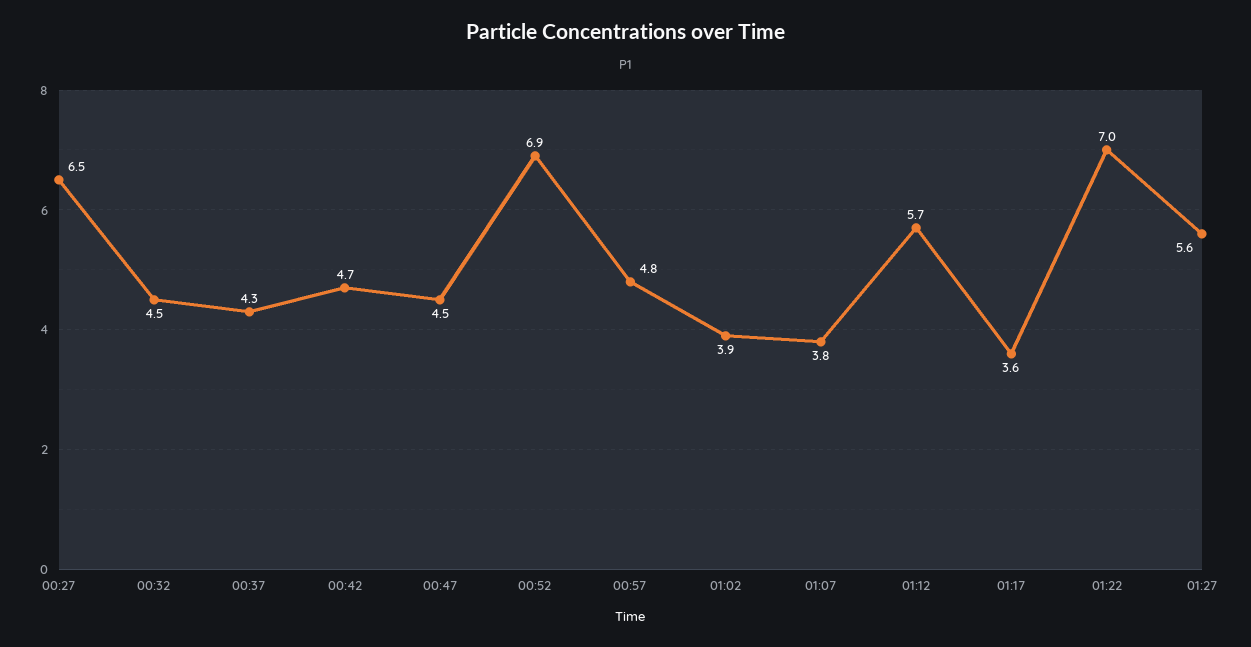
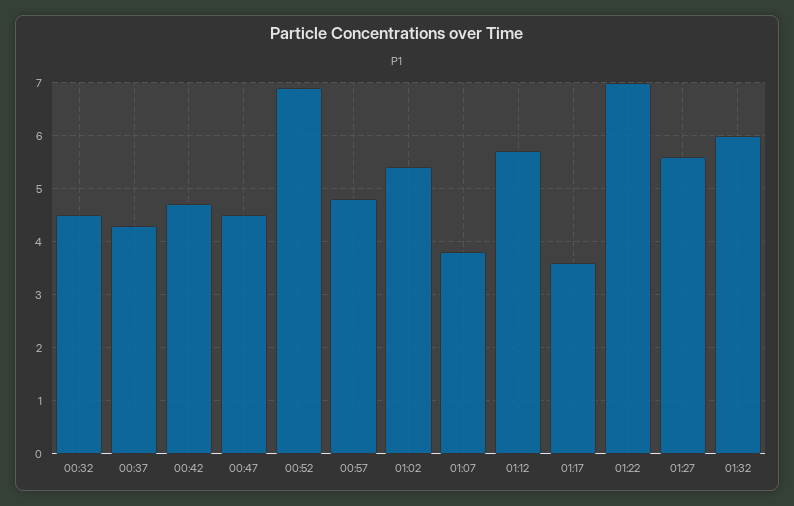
00:27: 6.5 -> none
01:02: 3.9 -> 5.5
01:32: none -> 6

